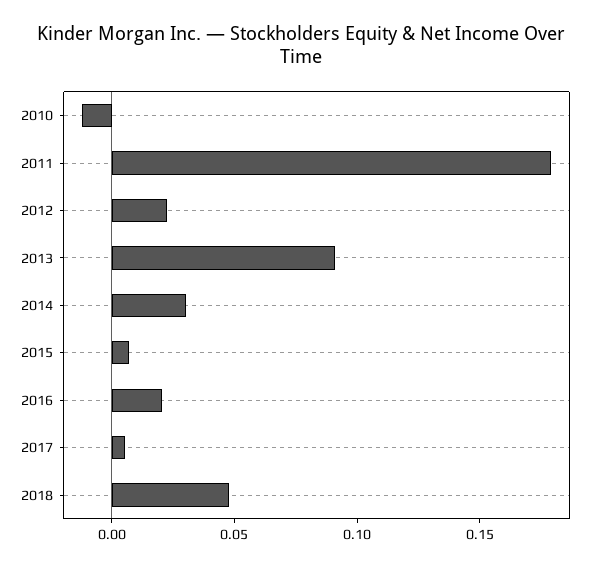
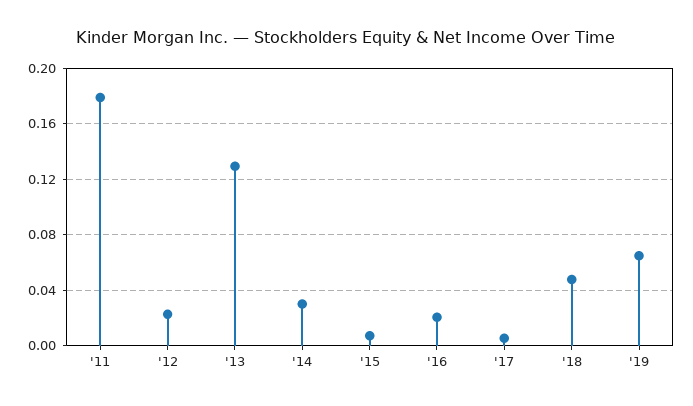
2010: -0.01 -> none
2013: 0.09 -> 0.13
'19: none -> 0.065

